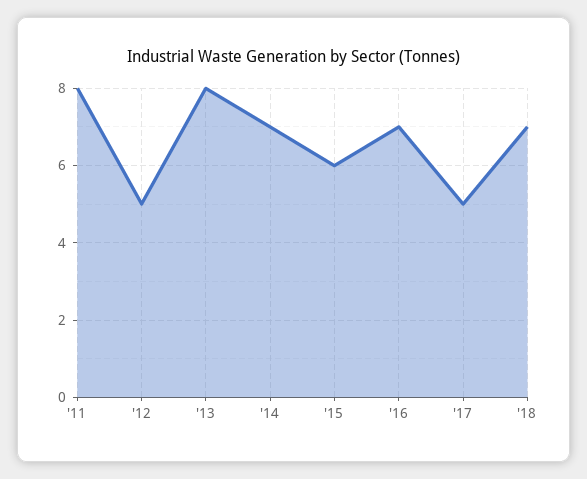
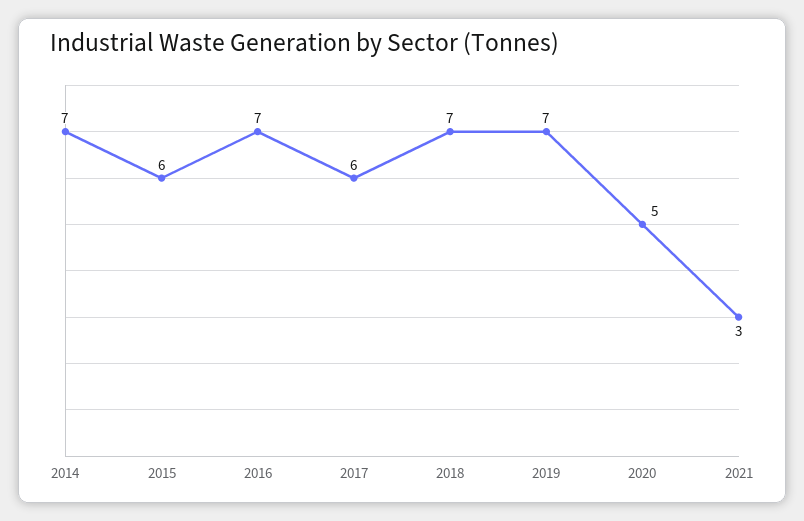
'11: 8 -> none
'12: 5 -> none
'13: 8 -> none
'17: 5 -> 6
2019: none -> 7
2020: none -> 5
2021: none -> 3

